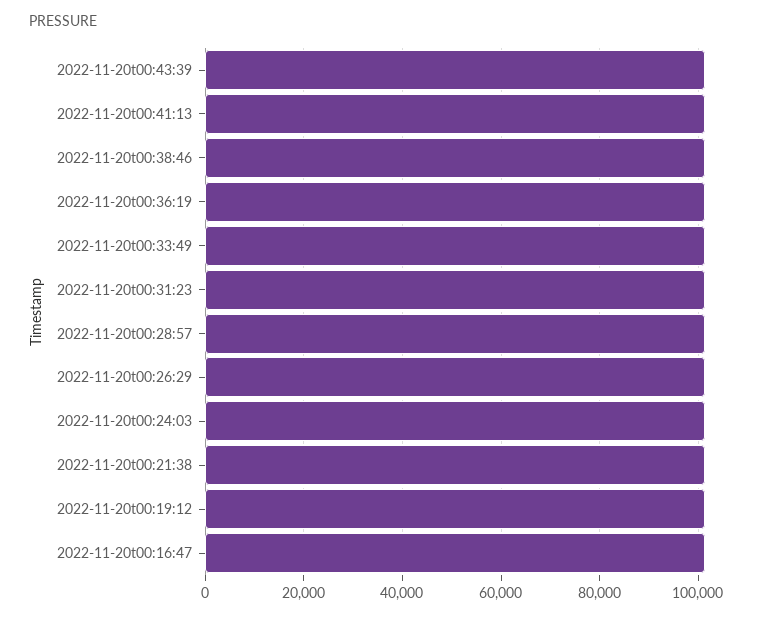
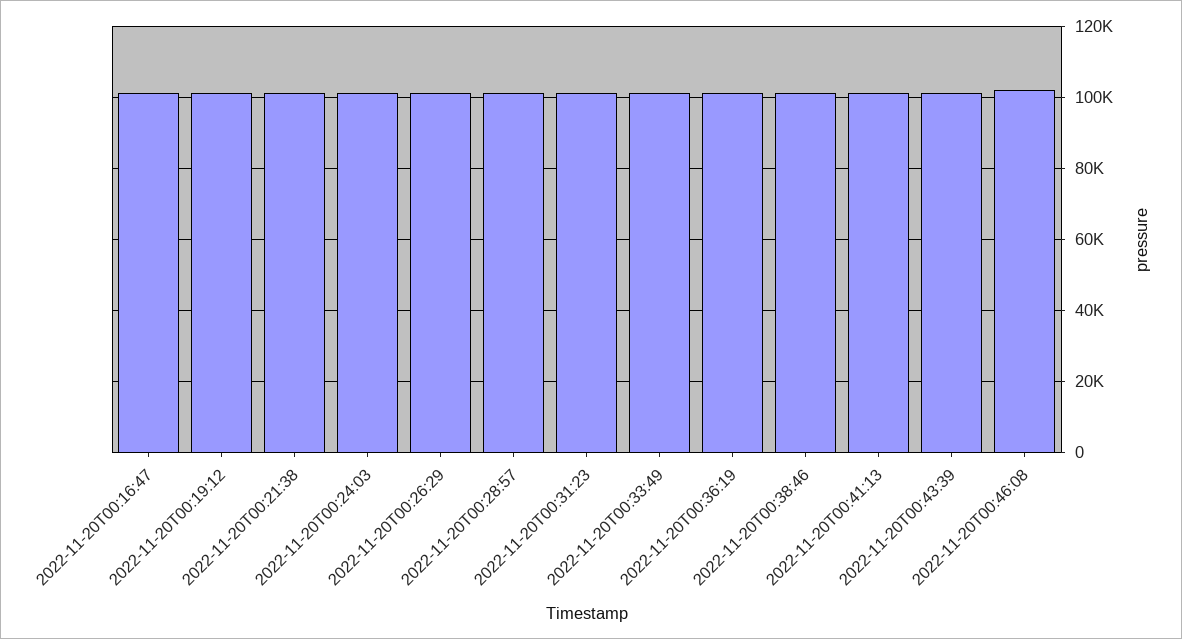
2022-11-20T00:46:08: none -> 102000

